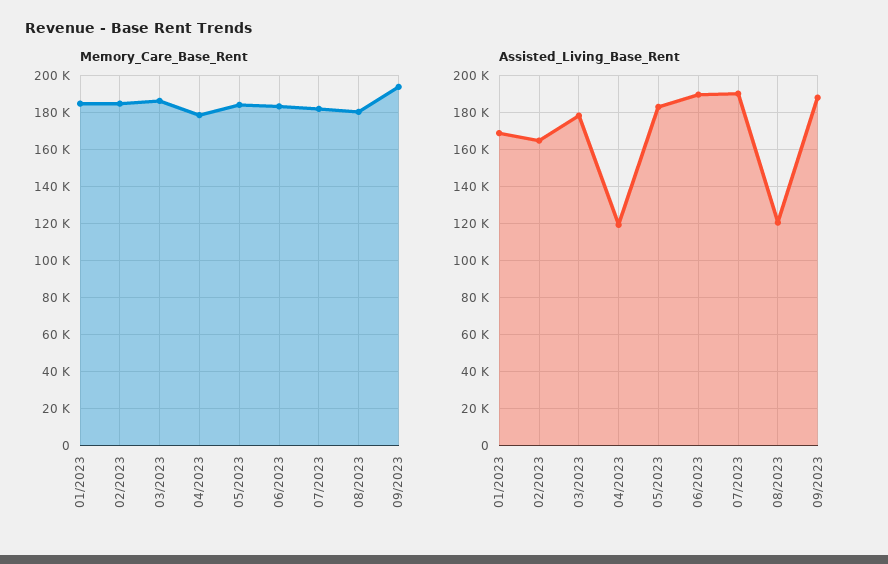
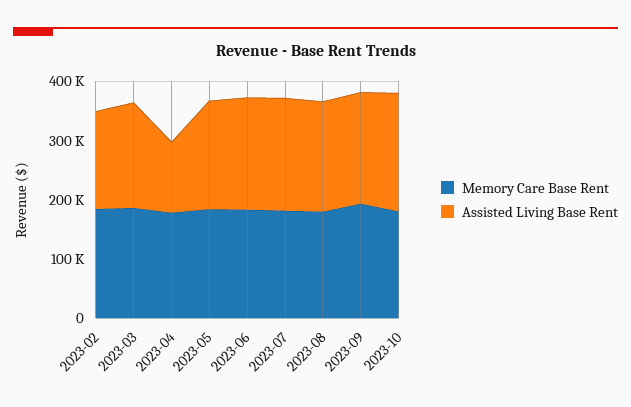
Memory_Care_Base_Rent, 01/2023: 185000 -> none
Assisted_Living_Base_Rent, 01/2023: 170000 -> none
Assisted_Living_Base_Rent, 08/2023: 120000 -> 180000
Memory_Care_Base_Rent, 2023-10: none -> 180000
Assisted_Living_Base_Rent, 2023-10: none -> 200000

